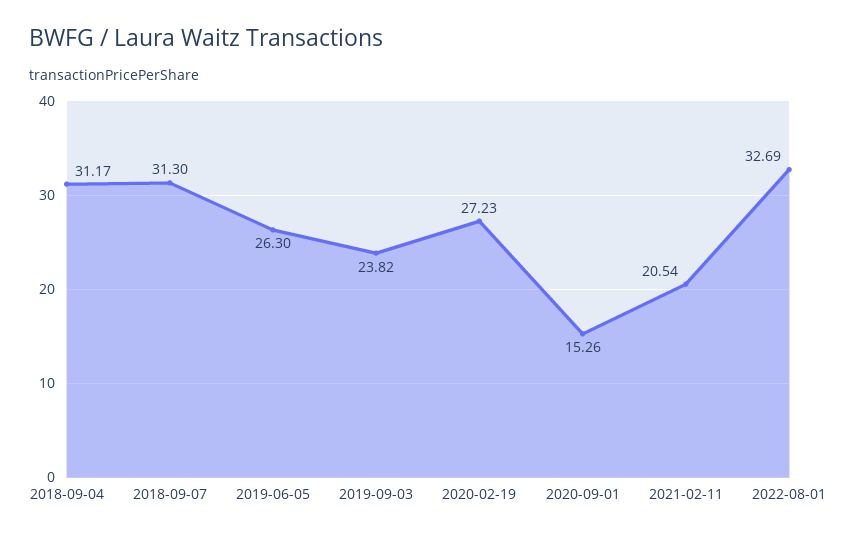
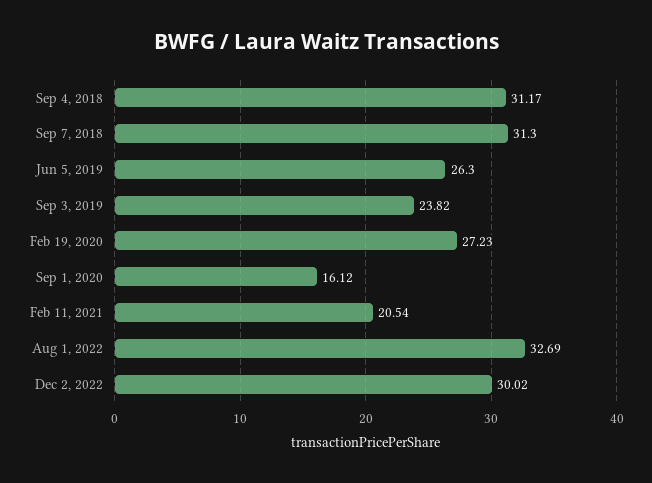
2020-09-01: 15.26 -> 16.12
Dec 2, 2022: none -> 30.02

